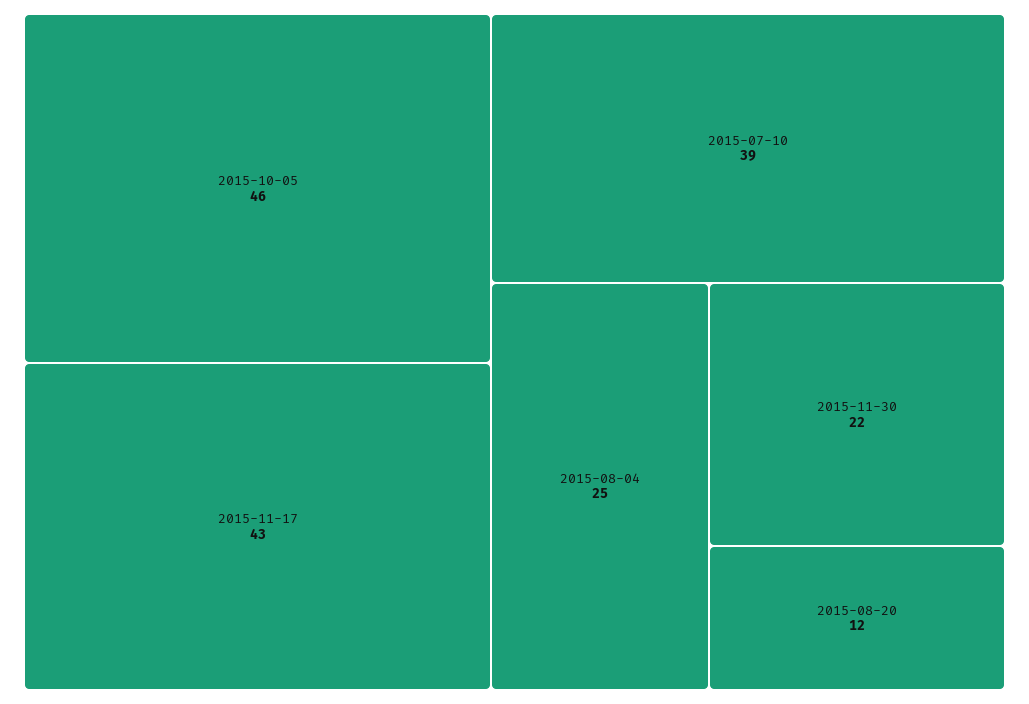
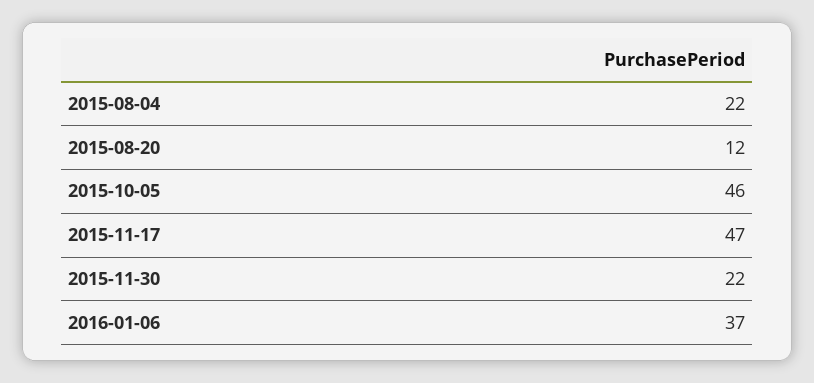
2015-11-17: 43 -> 47
2015-07-10: 39 -> none
2015-08-04: 25 -> 22
2016-01-06: none -> 37

